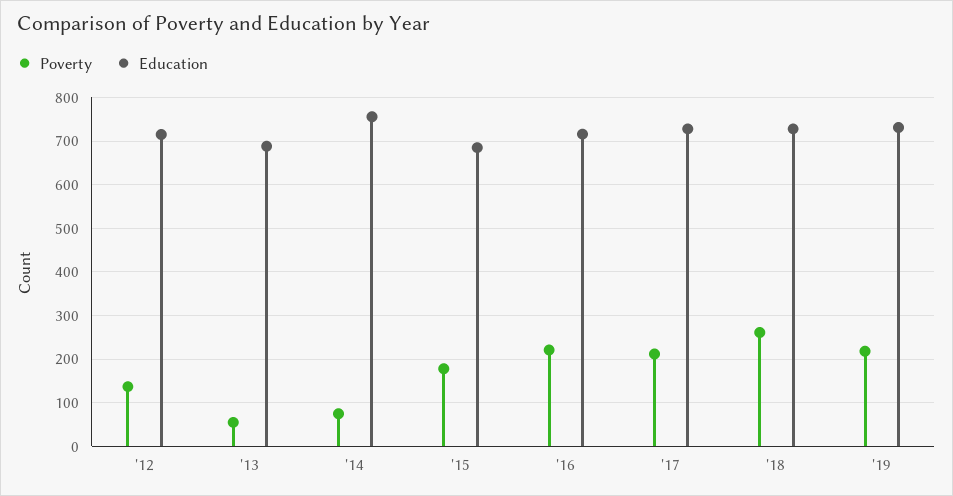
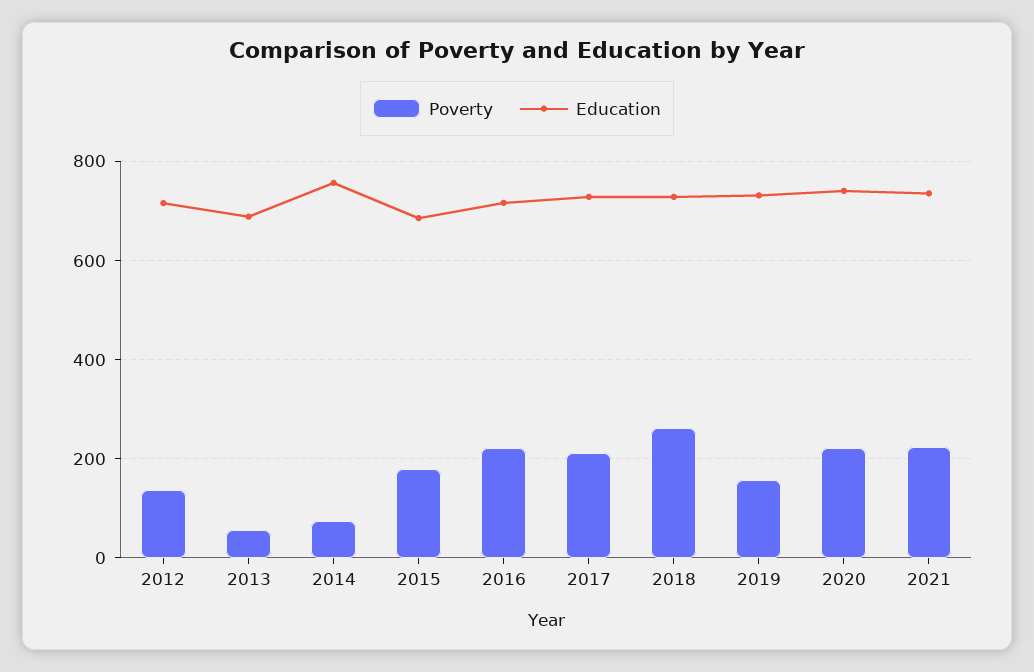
Poverty, '19: 220 -> 160
Poverty, 2020: none -> 220
Education, 2020: none -> 740
Poverty, 2021: none -> 220
Education, 2021: none -> 740

